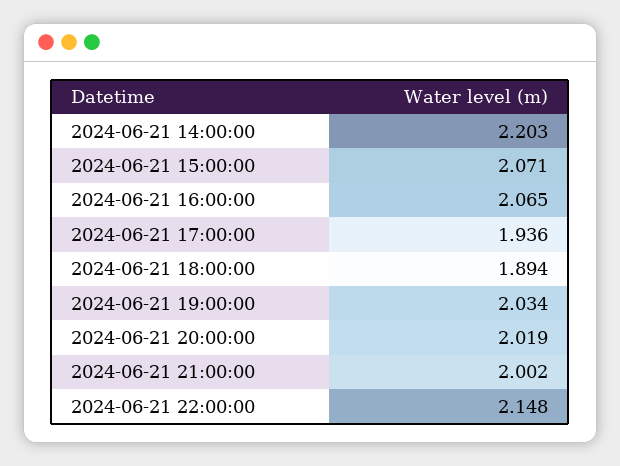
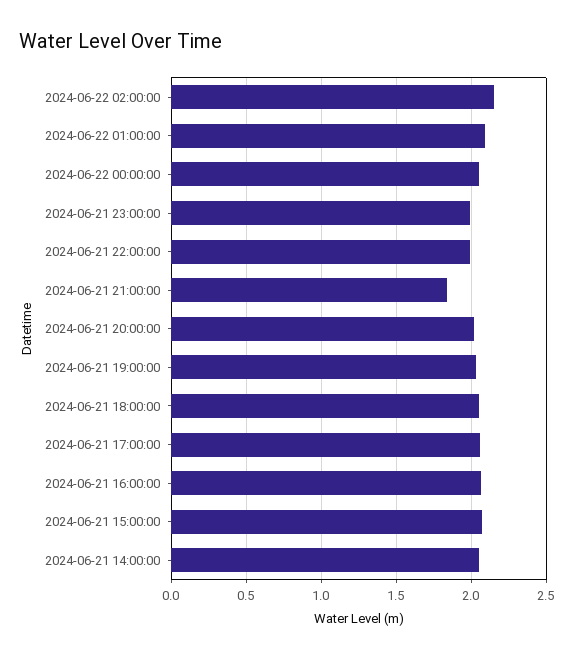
2024-06-21 14:00:00: 2.203 -> 2.05
2024-06-21 17:00:00: 1.936 -> 2.05
2024-06-21 18:00:00: 1.894 -> 2.05
2024-06-21 21:00:00: 2.002 -> 1.85
2024-06-21 22:00:00: 2.148 -> 2
2024-06-22 02:00:00: none -> 2.15
2024-06-22 01:00:00: none -> 2.1
2024-06-22 00:00:00: none -> 2.05
2024-06-21 23:00:00: none -> 2

